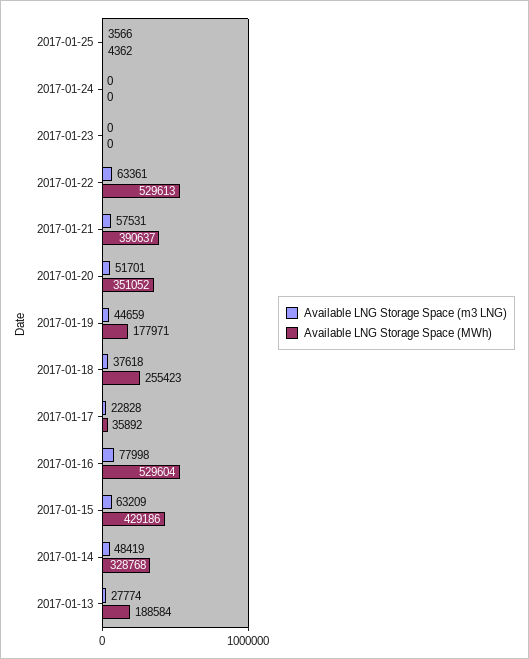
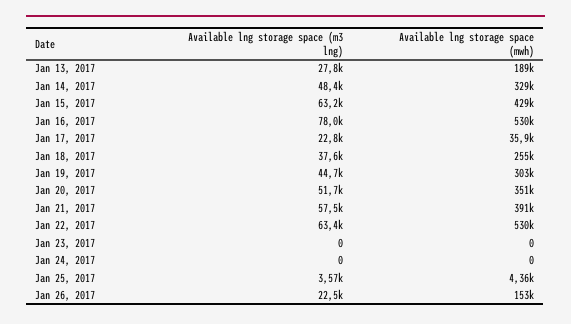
Available LNG Storage Space (MWh), 2017-01-19: 177971 -> 303000
Available LNG Storage Space (m3 LNG), Jan 26, 2017: none -> 22500
Available LNG Storage Space (MWh), Jan 26, 2017: none -> 153000

